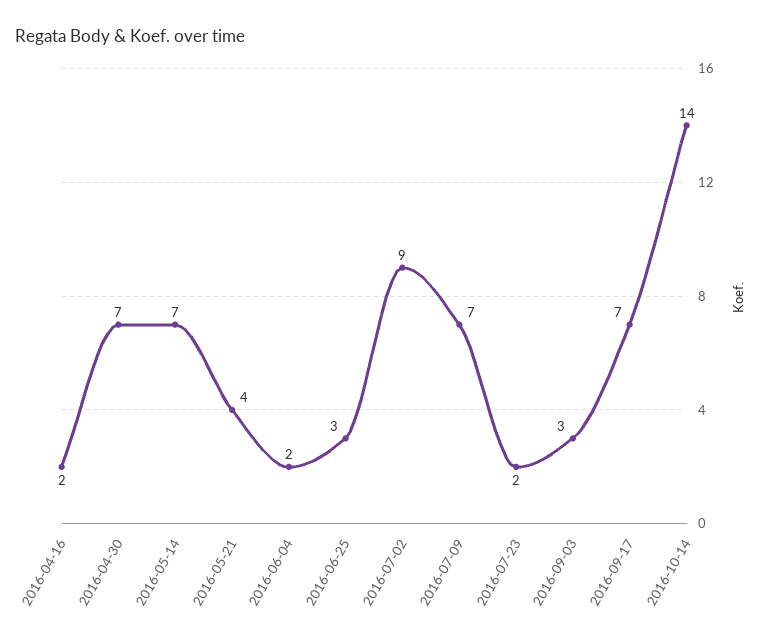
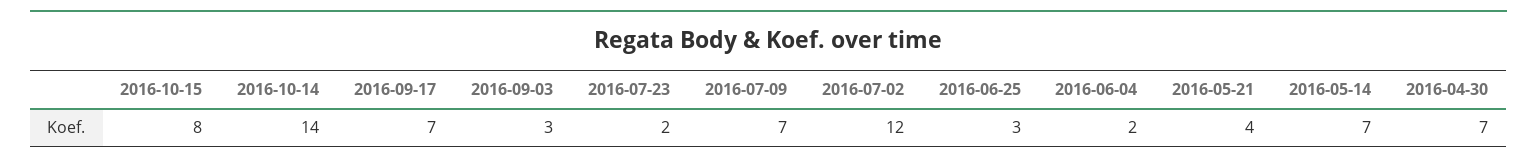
2016-04-16: 2 -> none
2016-07-02: 9 -> 12
2016-10-15: none -> 8

